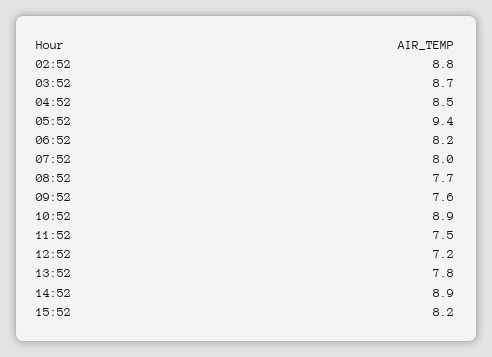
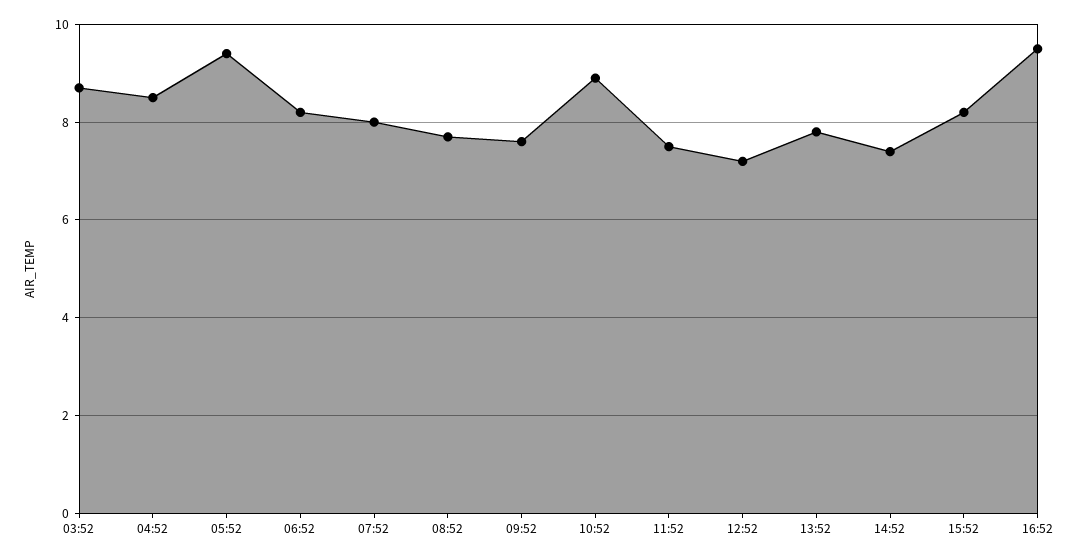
02:52: 8.8 -> none
14:52: 8.9 -> 7.5
16:52: none -> 9.5

